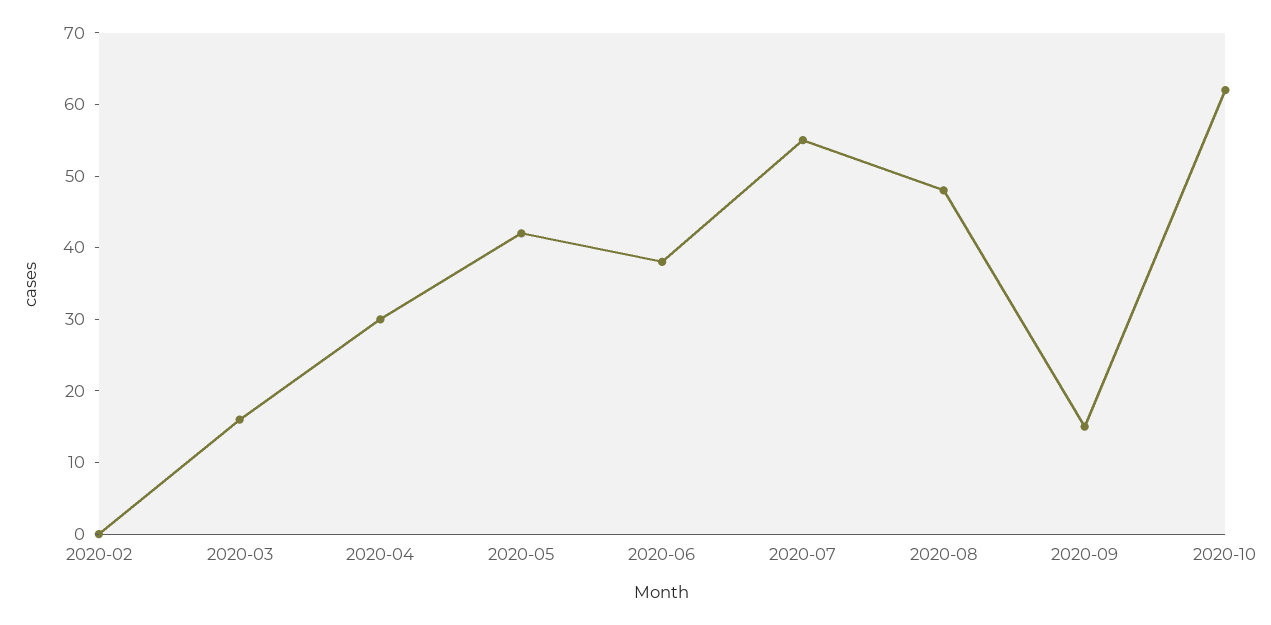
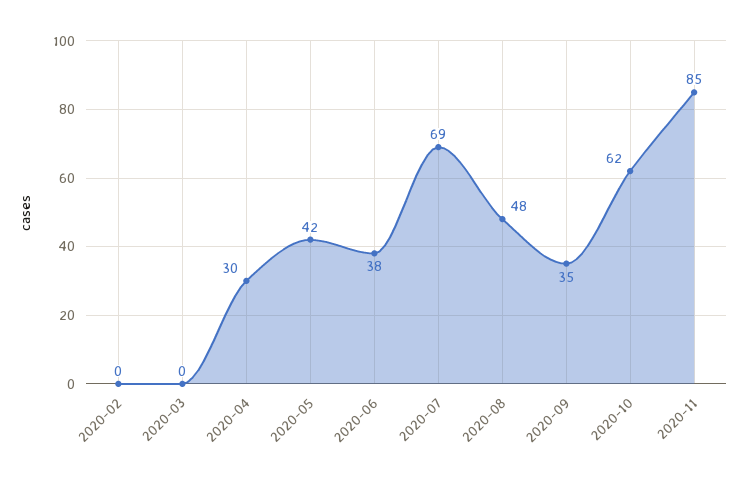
2020-03: 15 -> 0
2020-07: 55 -> 69
2020-09: 15 -> 35
2020-11: none -> 85

